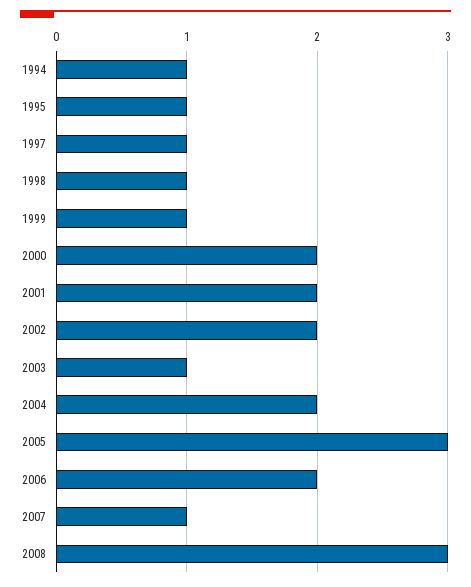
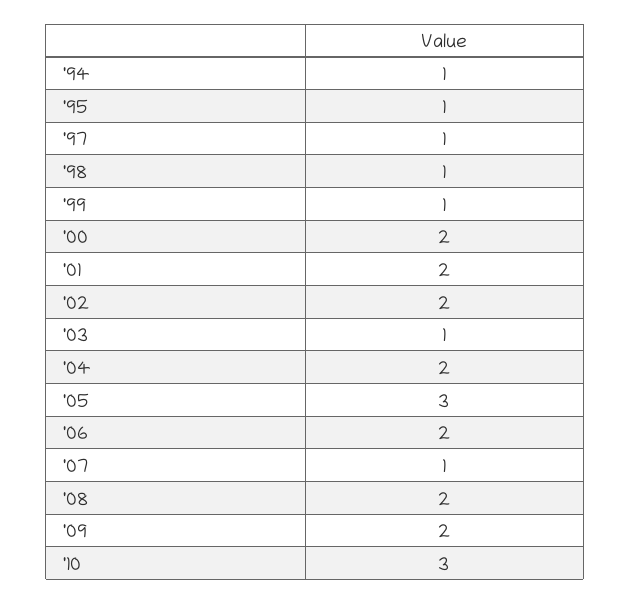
2008: 3 -> 2
'09: none -> 2
'10: none -> 3

